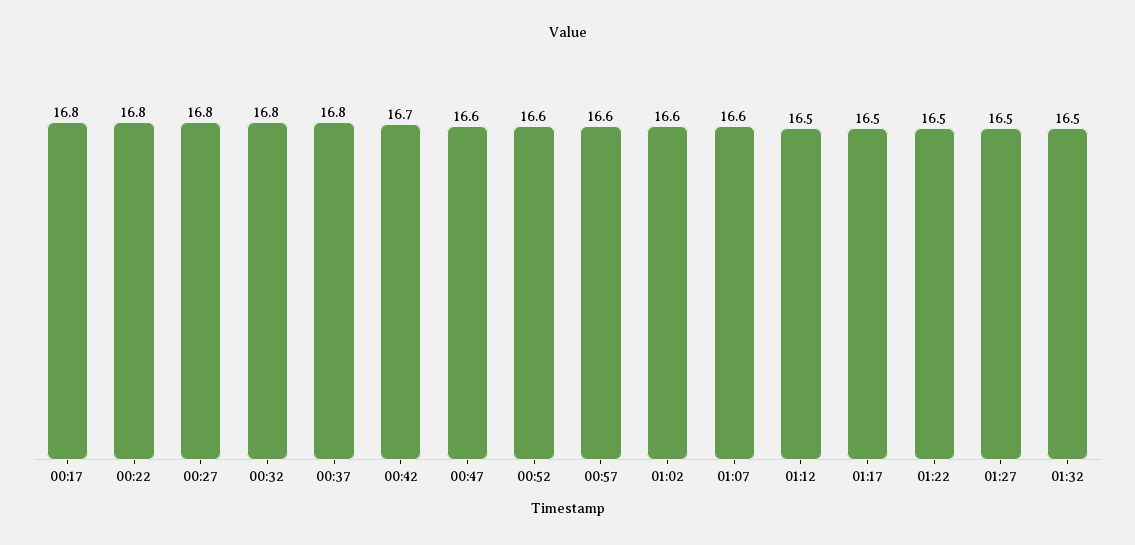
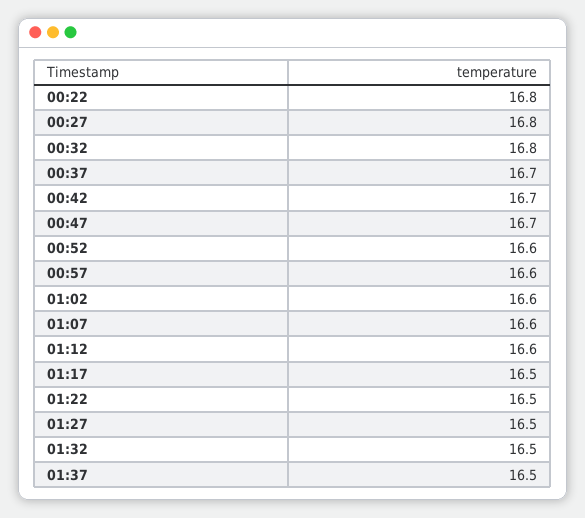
00:17: 16.8 -> none
00:37: 16.8 -> 16.7
00:47: 16.6 -> 16.7
01:12: 16.5 -> 16.6
01:37: none -> 16.5

